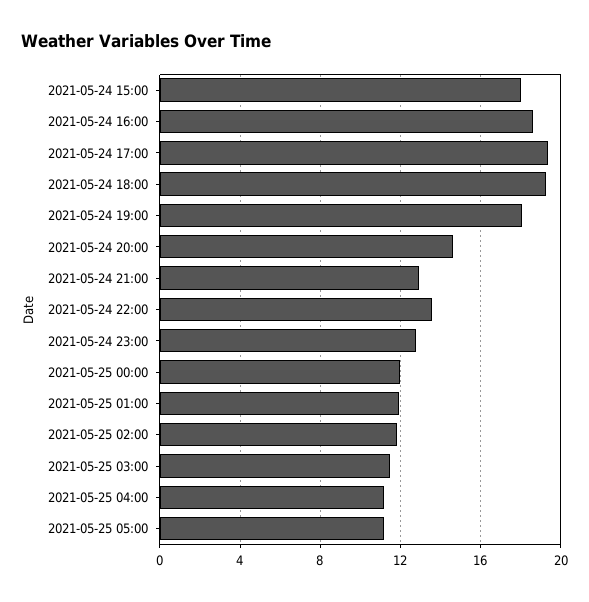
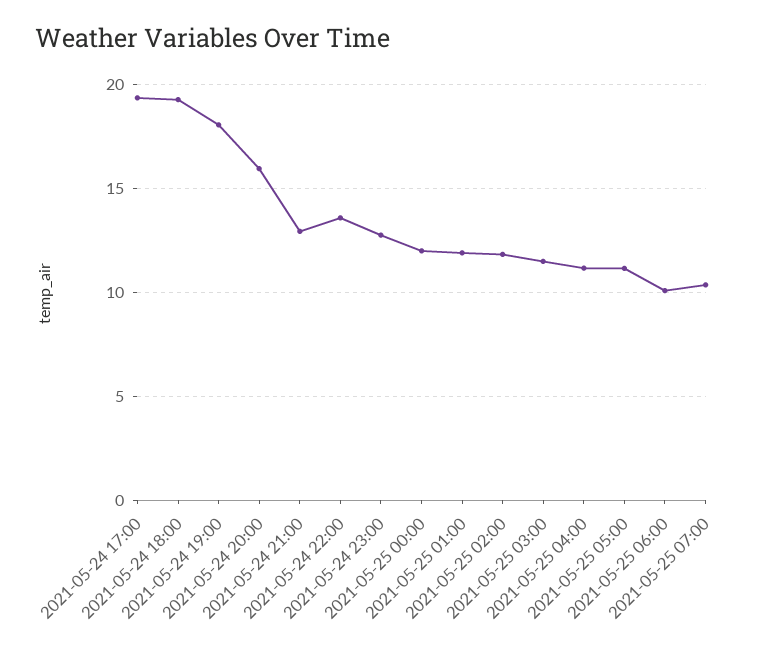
2021-05-24 15:00: 18 -> none
2021-05-24 16:00: 18.5 -> none
2021-05-24 20:00: 14.5 -> 16
2021-05-25 06:00: none -> 10
2021-05-25 07:00: none -> 10.5

